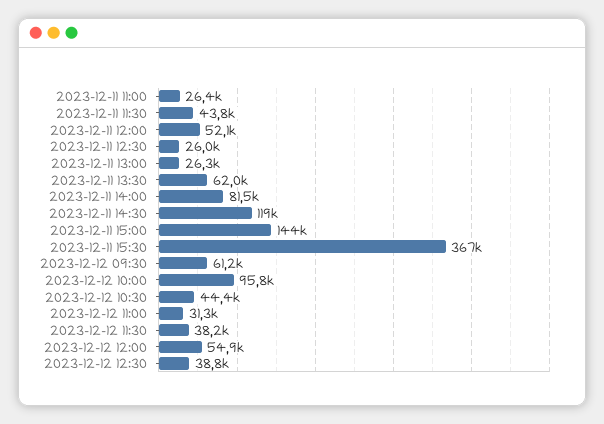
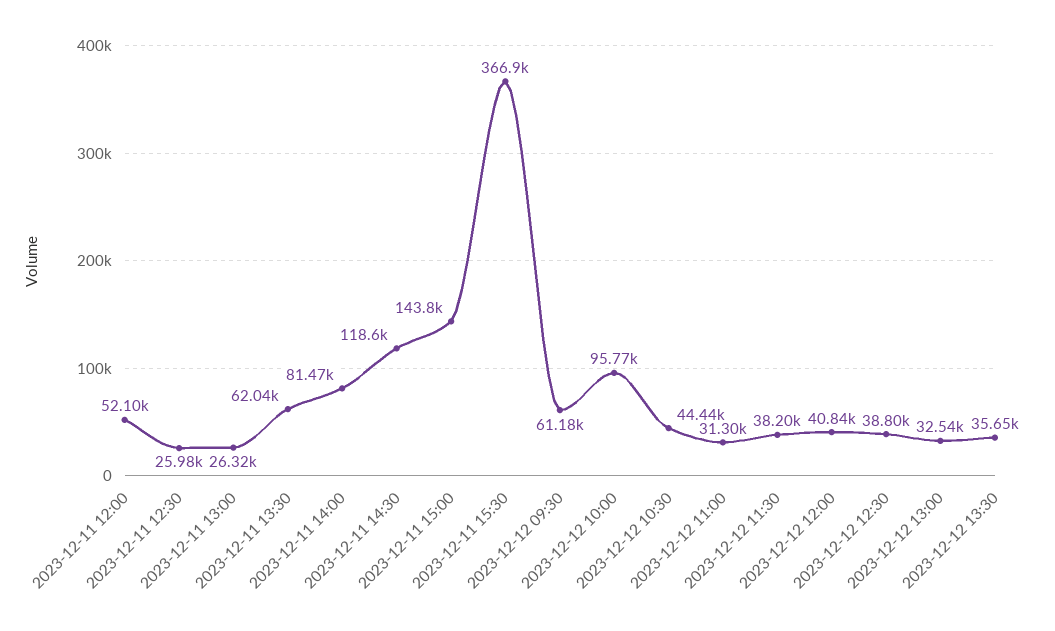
2023-12-11 11:00: 26400 -> none
2023-12-11 11:30: 43800 -> none
2023-12-12 12:00: 54900 -> 40840
2023-12-12 13:00: none -> 32540
2023-12-12 13:30: none -> 35650

